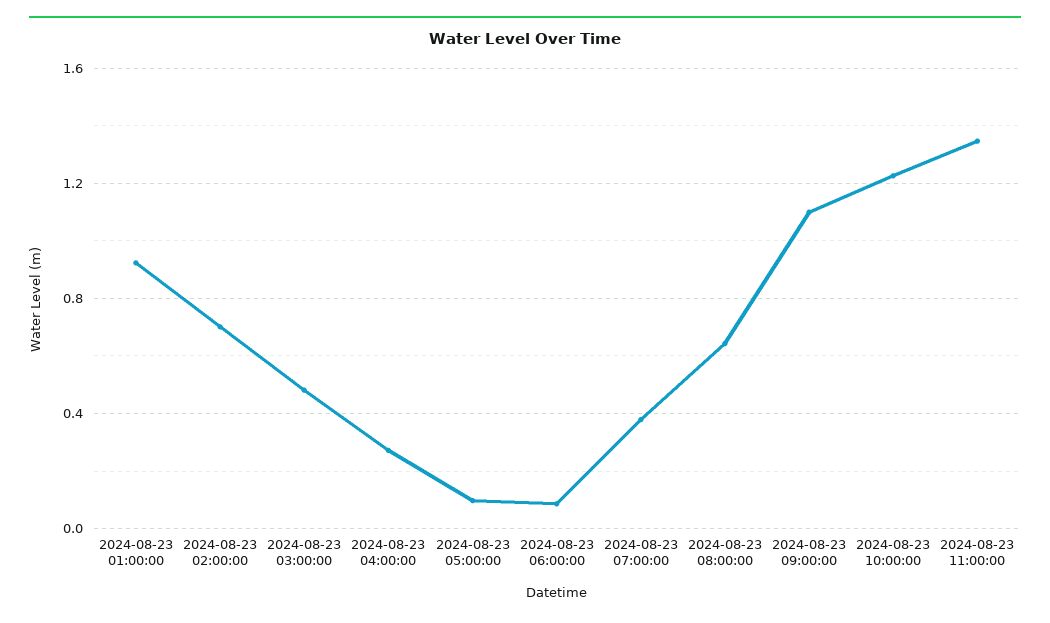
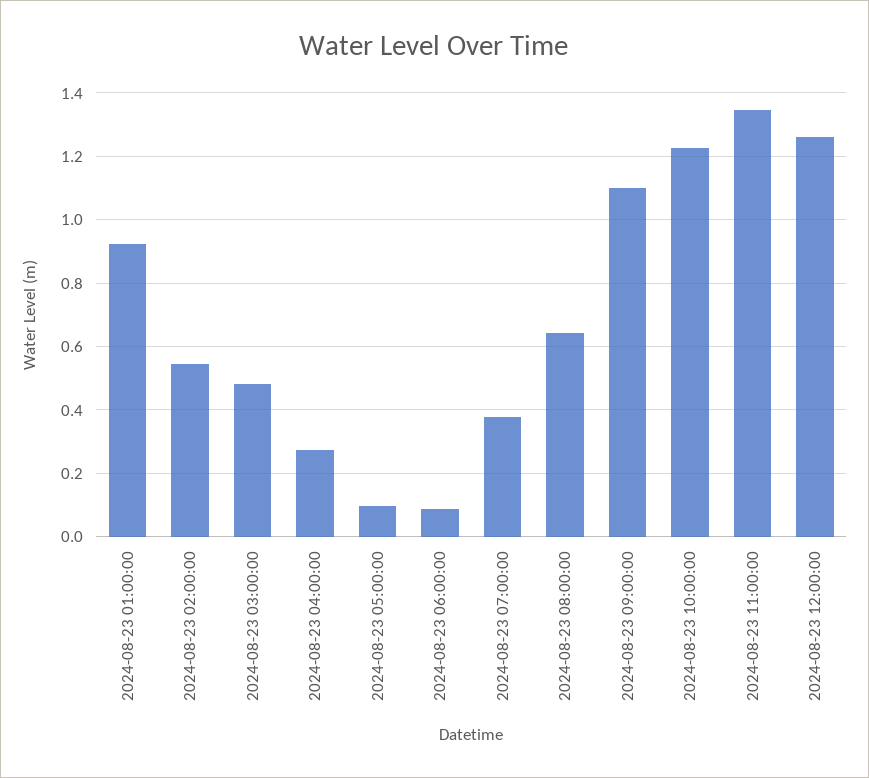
2024-08-23 02:00:00: 0.7 -> 0.54
2024-08-23 12:00:00: none -> 1.26

